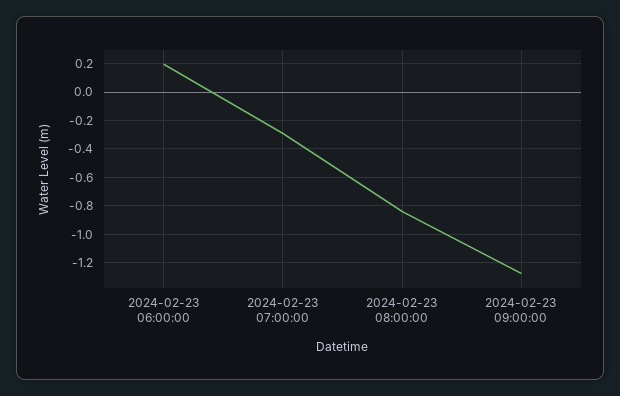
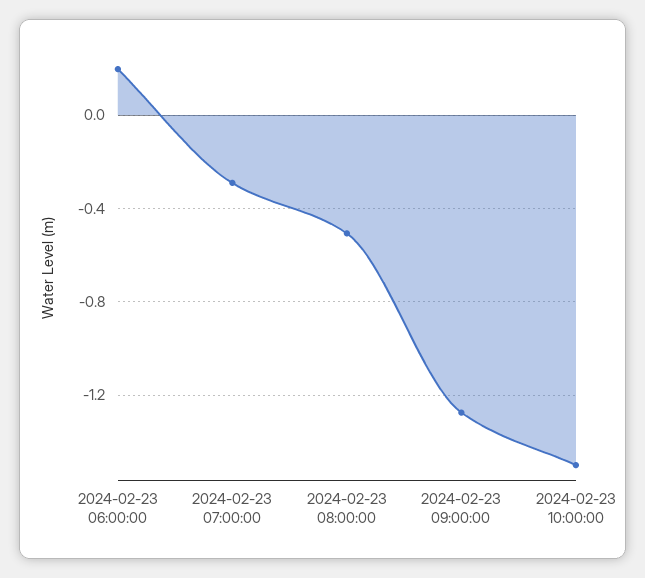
2024-02-23 08:00:00: -0.85 -> -0.5
2024-02-23 10:00:00: none -> -1.5

